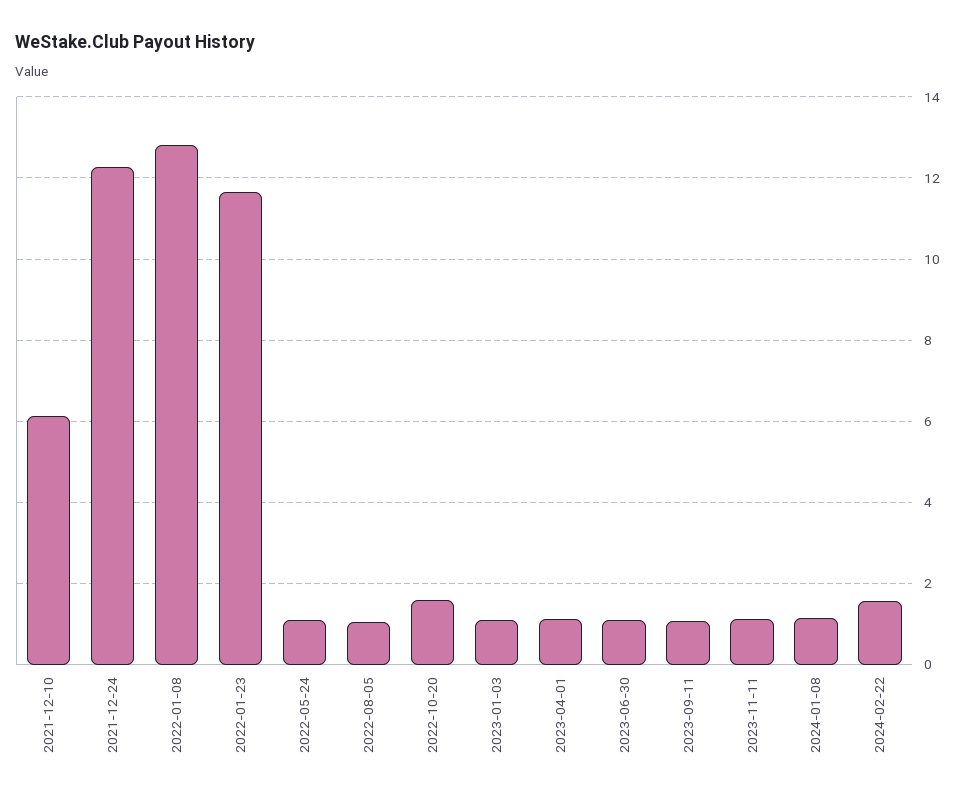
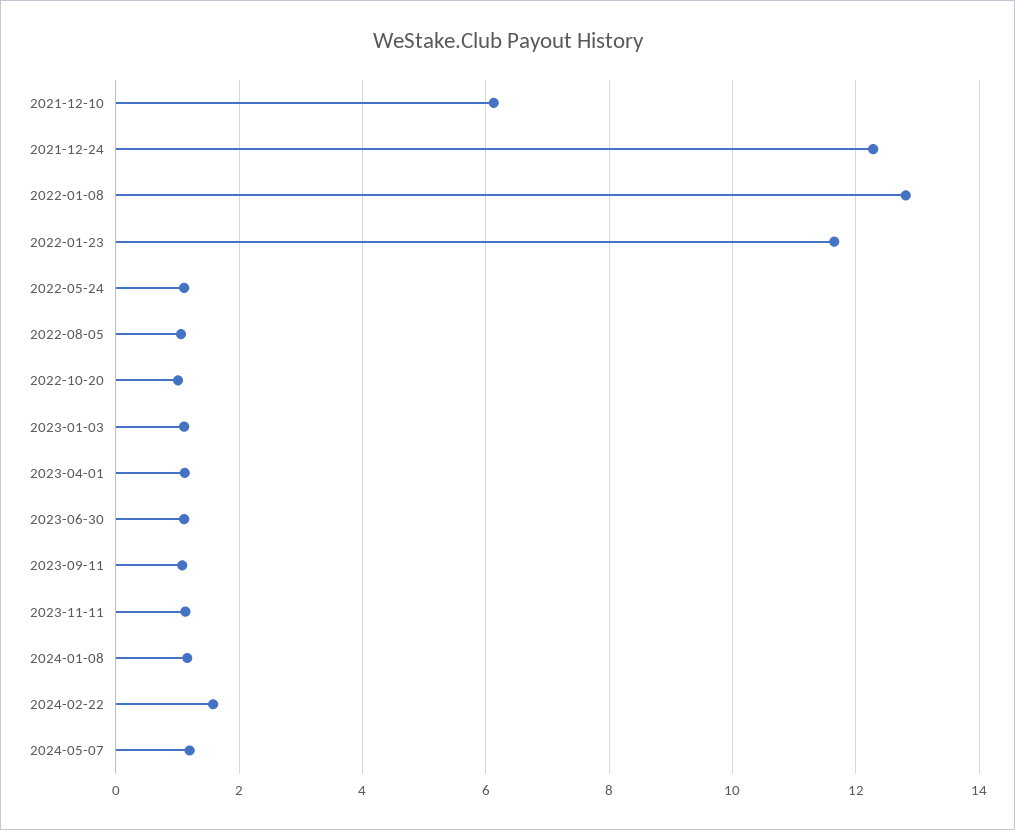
2022-10-20: 1.6 -> 1
2024-05-07: none -> 1.2

